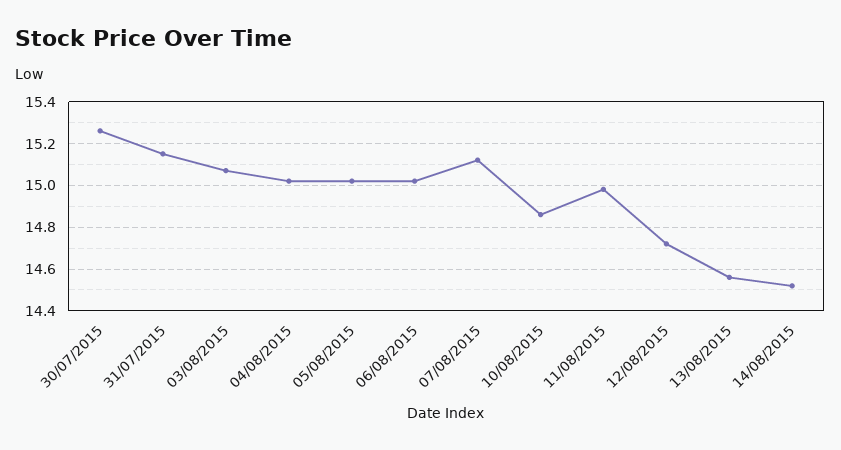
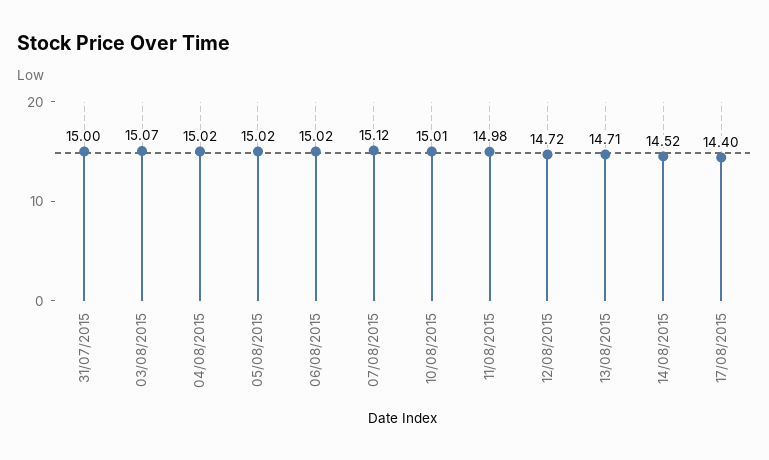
30/07/2015: 15.25 -> none
31/07/2015: 15.15 -> 15
10/08/2015: 14.85 -> 15.01
13/08/2015: 14.55 -> 14.71
17/08/2015: none -> 14.4

